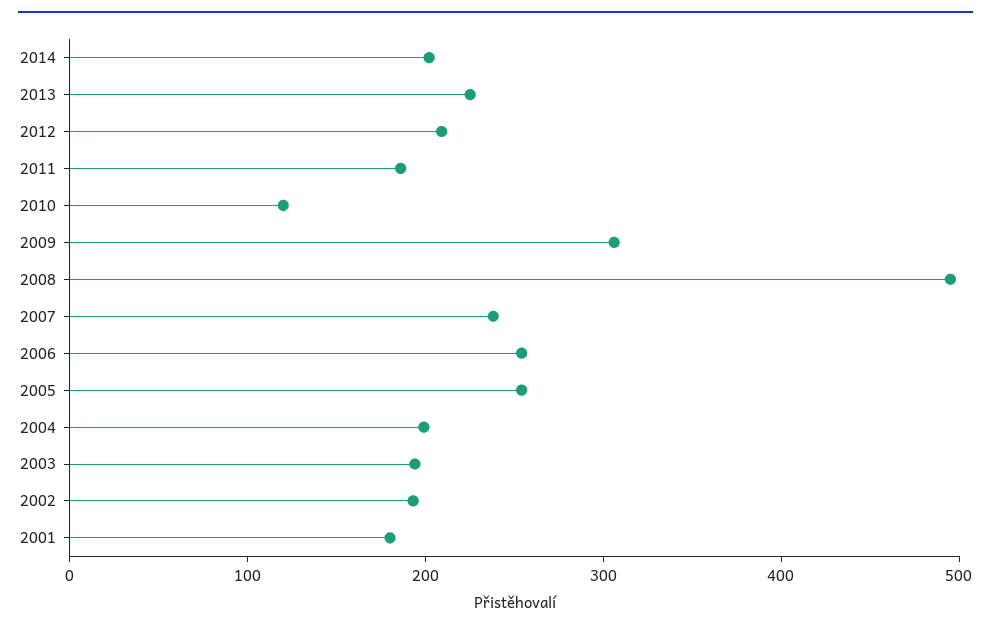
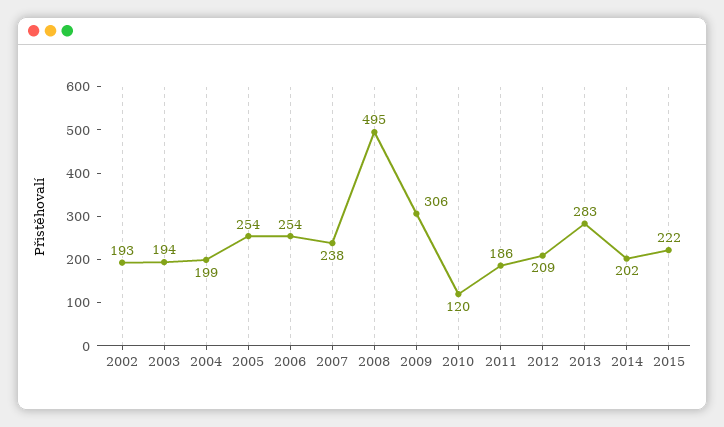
2013: 220 -> 283
2001: 180 -> none
2015: none -> 222

